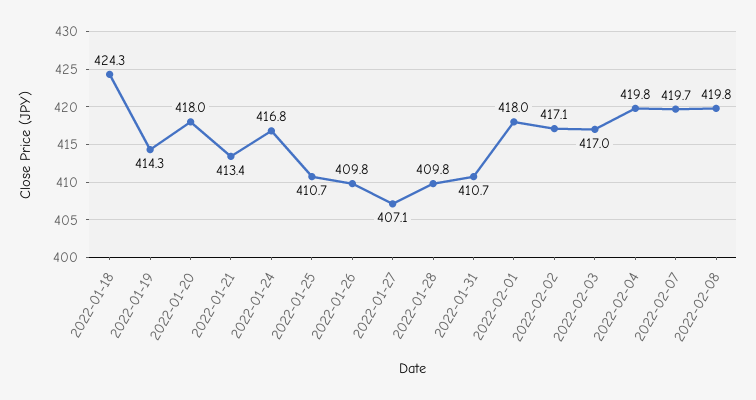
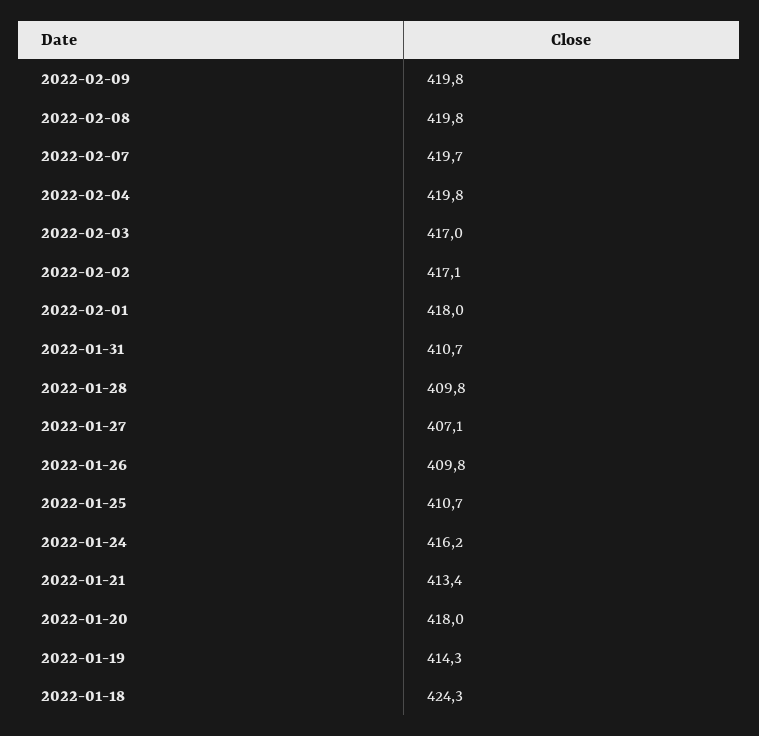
2022-01-24: 416.8 -> 416.2
2022-02-09: none -> 419.8

